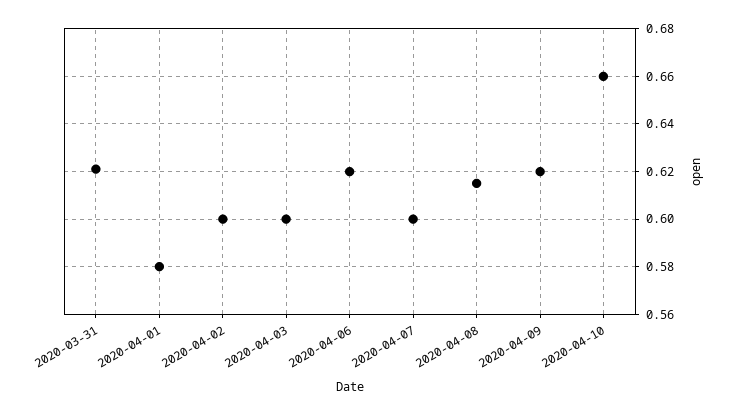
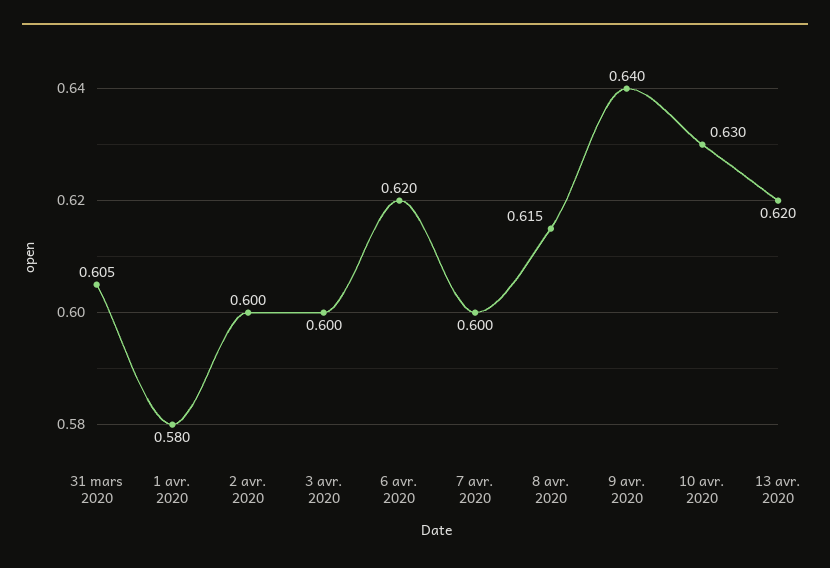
2020-03-31: 0.62 -> 0.605
2020-04-09: 0.62 -> 0.64
2020-04-10: 0.66 -> 0.63
13 avr. 2020: none -> 0.62

